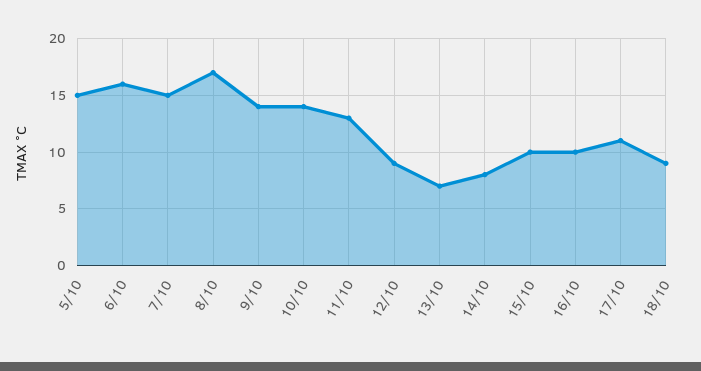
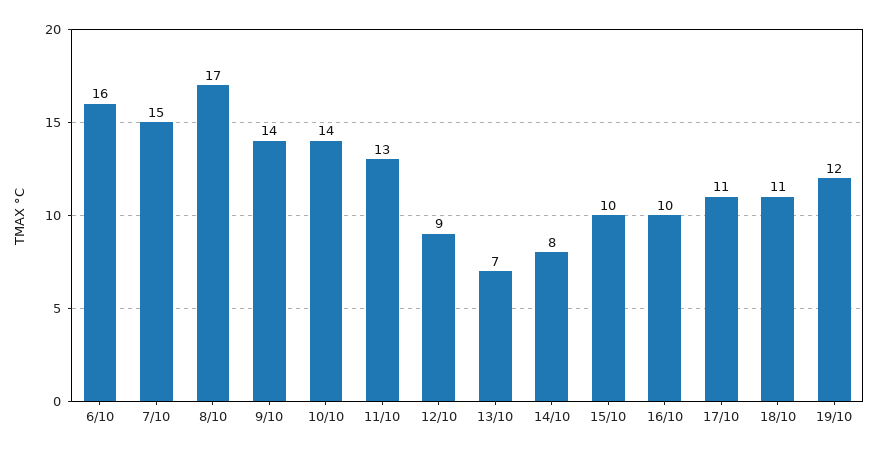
5/10: 15 -> none
18/10: 9 -> 11
19/10: none -> 12

